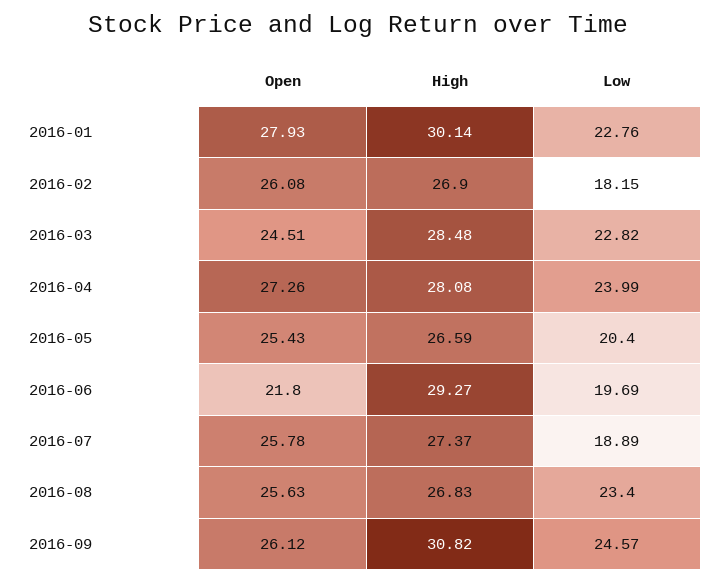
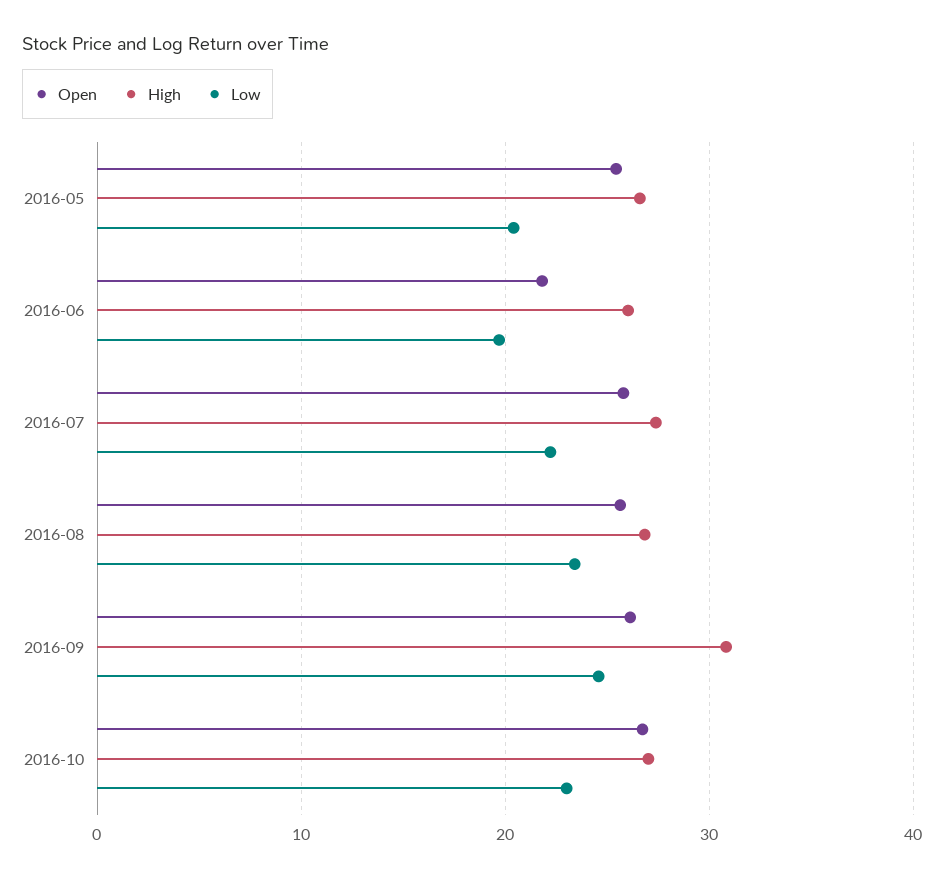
Open, 2016-01: 27.93 -> none
High, 2016-01: 30.14 -> none
Low, 2016-01: 22.76 -> none
Open, 2016-02: 26.08 -> none
High, 2016-02: 26.9 -> none
Low, 2016-02: 18.15 -> none
Open, 2016-03: 24.51 -> none
High, 2016-03: 28.48 -> none
Low, 2016-03: 22.82 -> none
Open, 2016-04: 27.26 -> none
High, 2016-04: 28.08 -> none
Low, 2016-04: 23.99 -> none
High, 2016-06: 29.27 -> 26
Low, 2016-07: 18.89 -> 22
Open, 2016-10: none -> 27
High, 2016-10: none -> 27
Low, 2016-10: none -> 23

